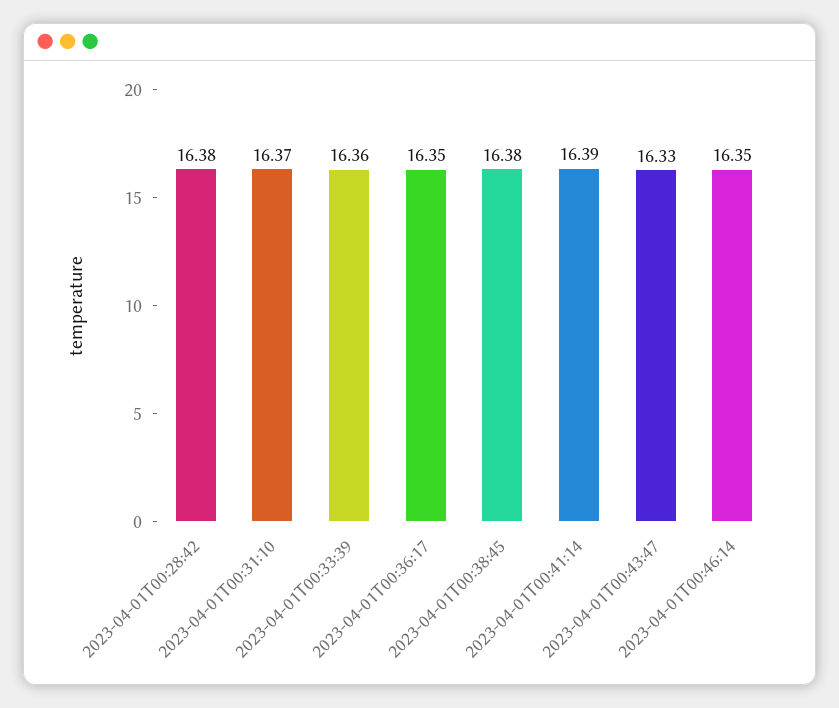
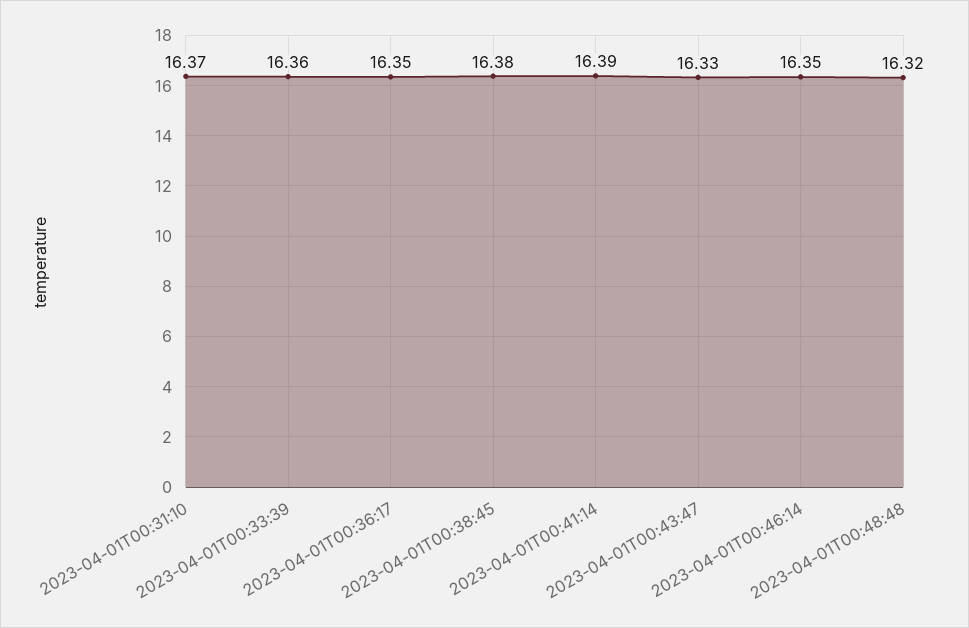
2023-04-01T00:28:42: 16.38 -> none
2023-04-01T00:48:48: none -> 16.32

